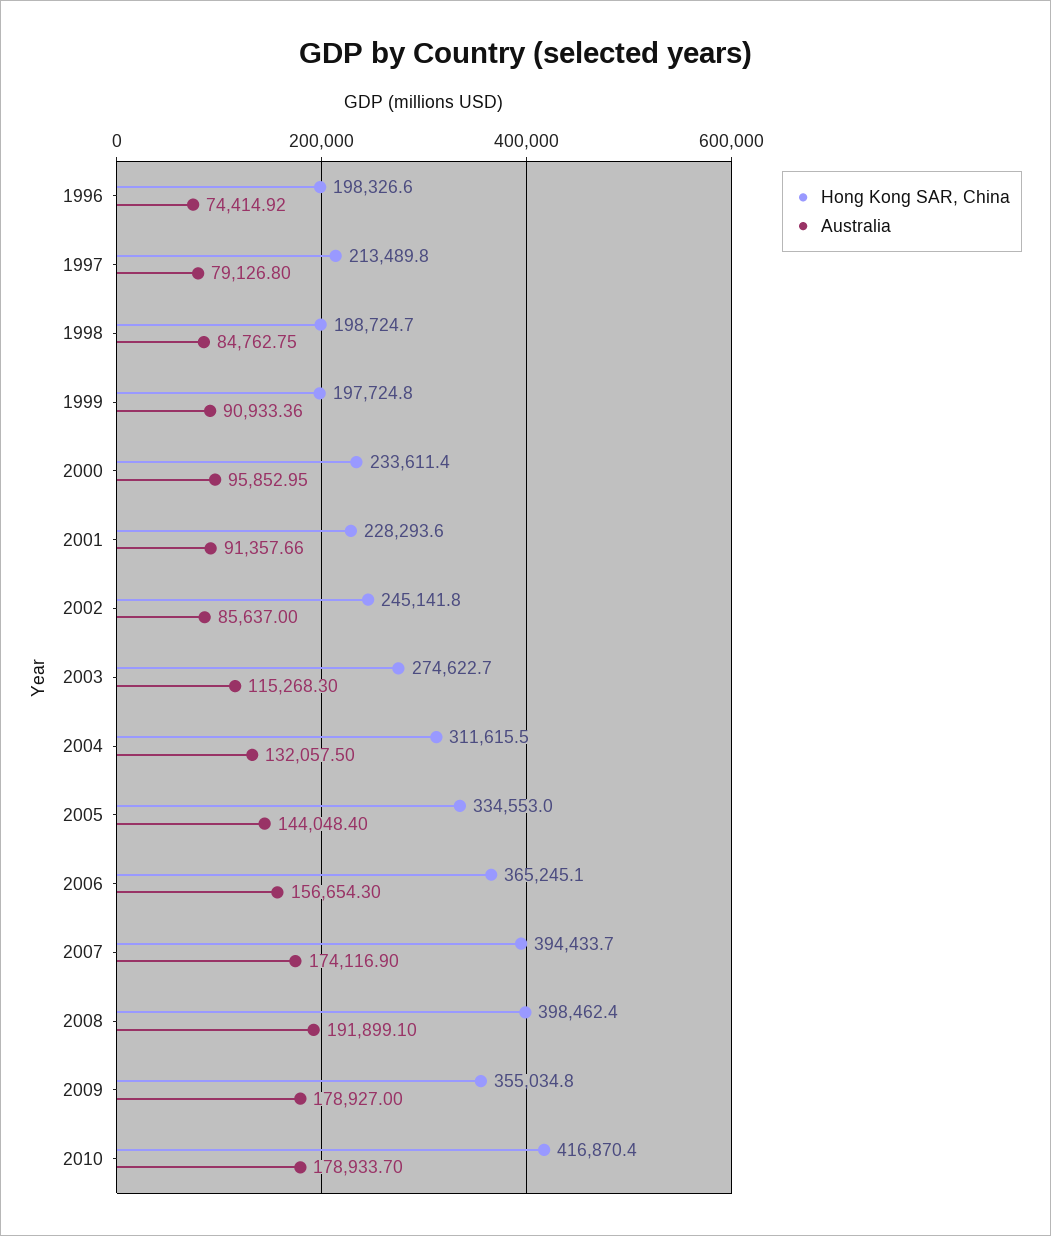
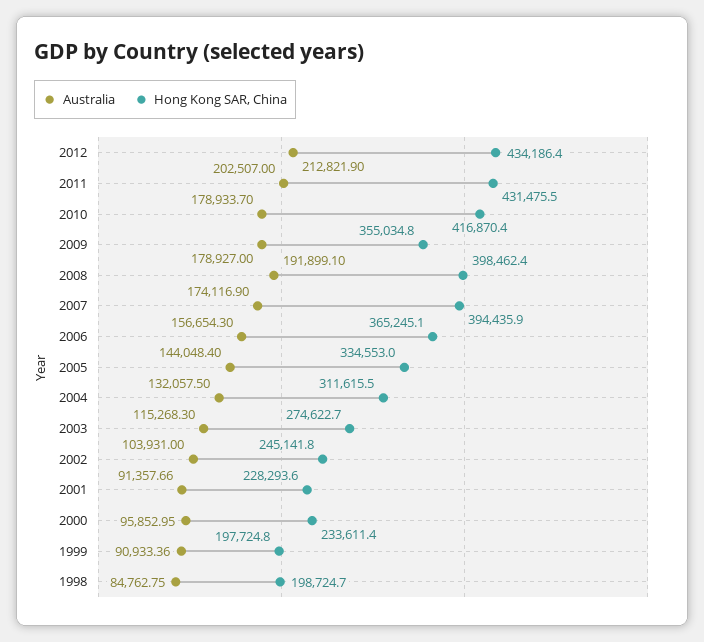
Hong Kong SAR, China, 1996: 198326.6 -> none
Australia, 1996: 74414.92 -> none
Hong Kong SAR, China, 1997: 213489.8 -> none
Australia, 1997: 79126.8 -> none
Australia, 2002: 85637 -> 103931
Hong Kong SAR, China, 2007: 394433.7 -> 394435.9
Australia, 2012: none -> 212821.9
Hong Kong SAR, China, 2012: none -> 434186.4
Australia, 2011: none -> 202507
Hong Kong SAR, China, 2011: none -> 431475.5

